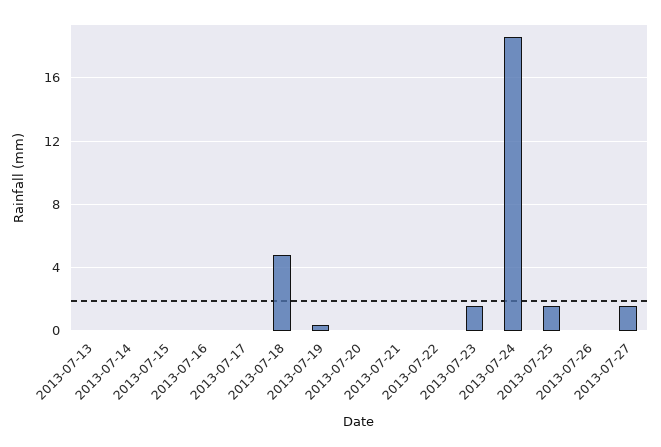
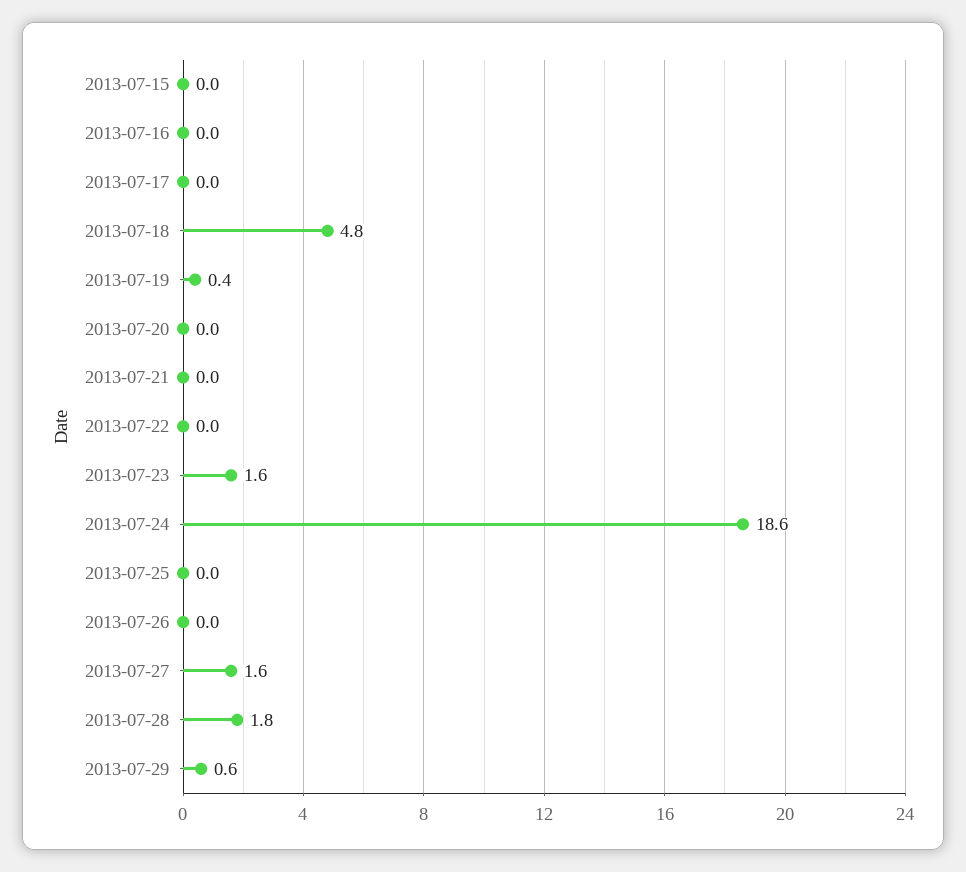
2013-07-13: 0 -> none
2013-07-14: 0 -> none
2013-07-25: 1.5 -> 0
2013-07-28: none -> 1.8
2013-07-29: none -> 0.6

